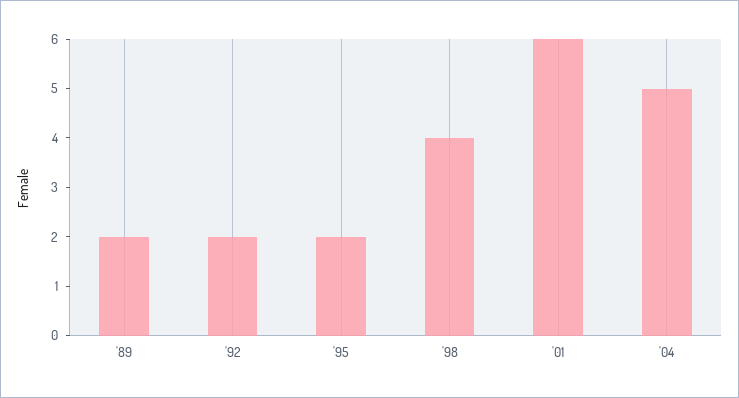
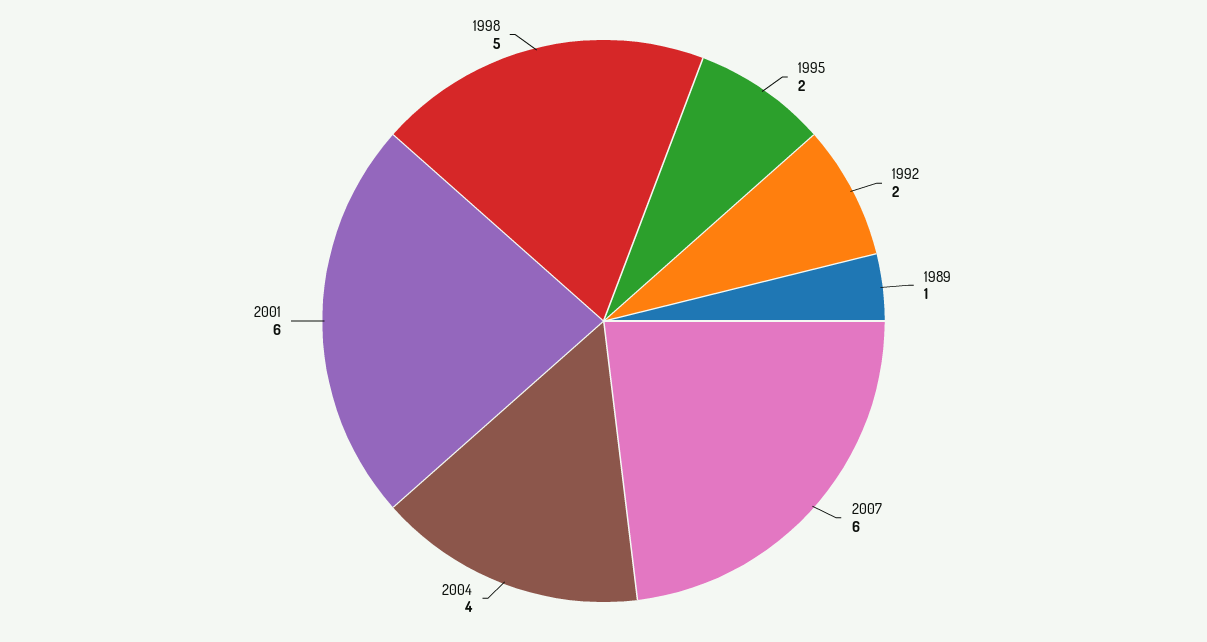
'89: 2 -> 1
'98: 4 -> 5
'04: 5 -> 4
2007: none -> 6

